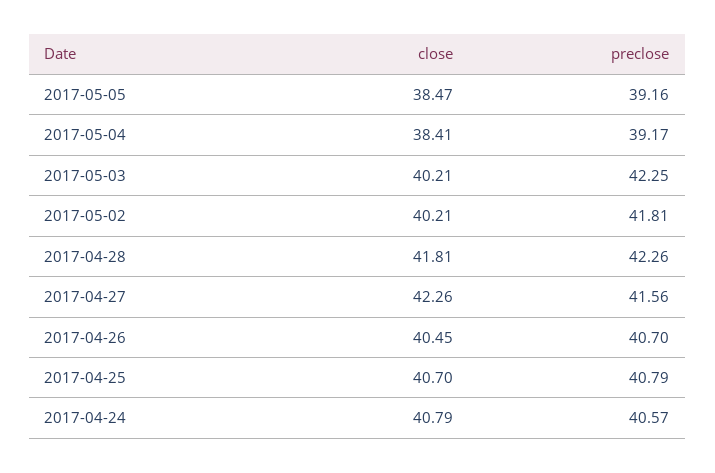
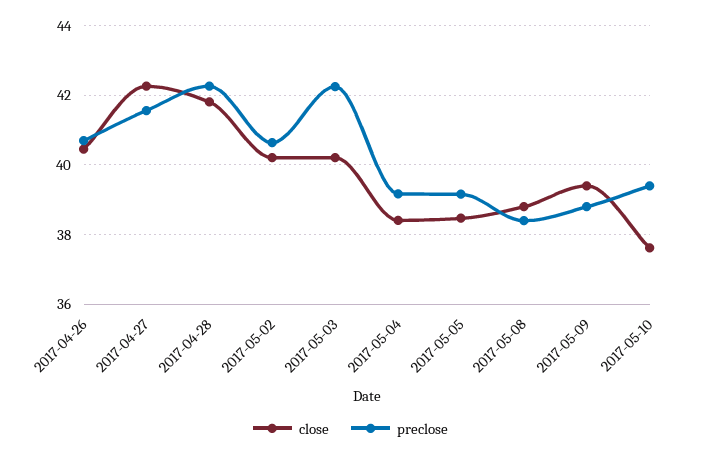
preclose, 2017-05-02: 41.81 -> 40.6
close, 2017-04-25: 40.7 -> none
preclose, 2017-04-25: 40.79 -> none
close, 2017-04-24: 40.79 -> none
preclose, 2017-04-24: 40.57 -> none
close, 2017-05-08: none -> 38.8
preclose, 2017-05-08: none -> 38.4
close, 2017-05-09: none -> 39.4
preclose, 2017-05-09: none -> 38.8
close, 2017-05-10: none -> 37.6
preclose, 2017-05-10: none -> 39.4

